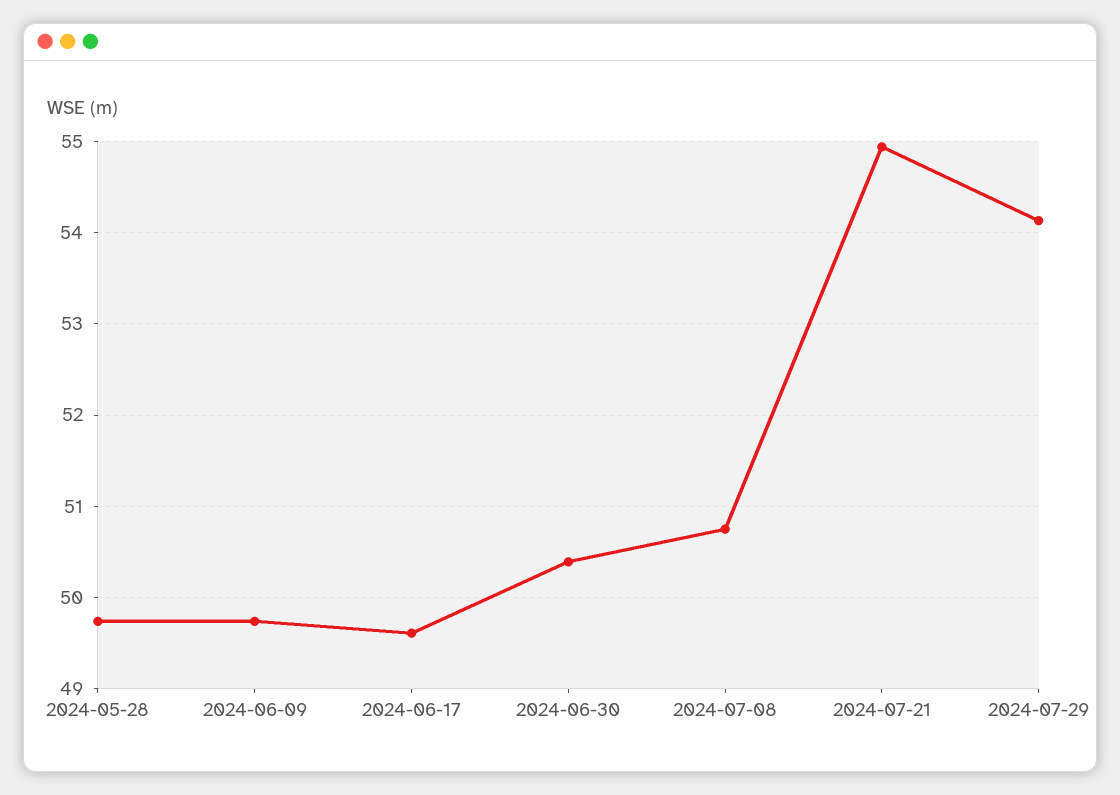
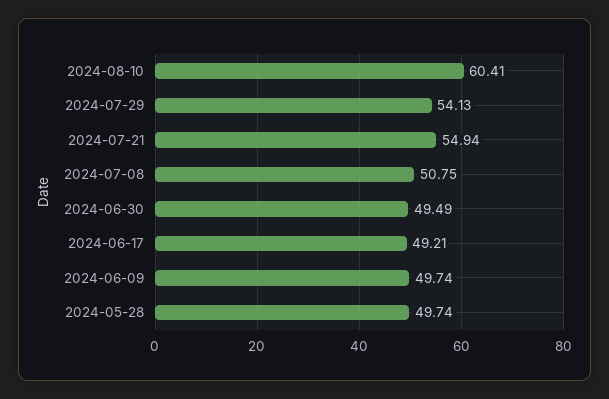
2024-06-17: 49.6 -> 49.21
2024-06-30: 50.4 -> 49.49
2024-08-10: none -> 60.41

